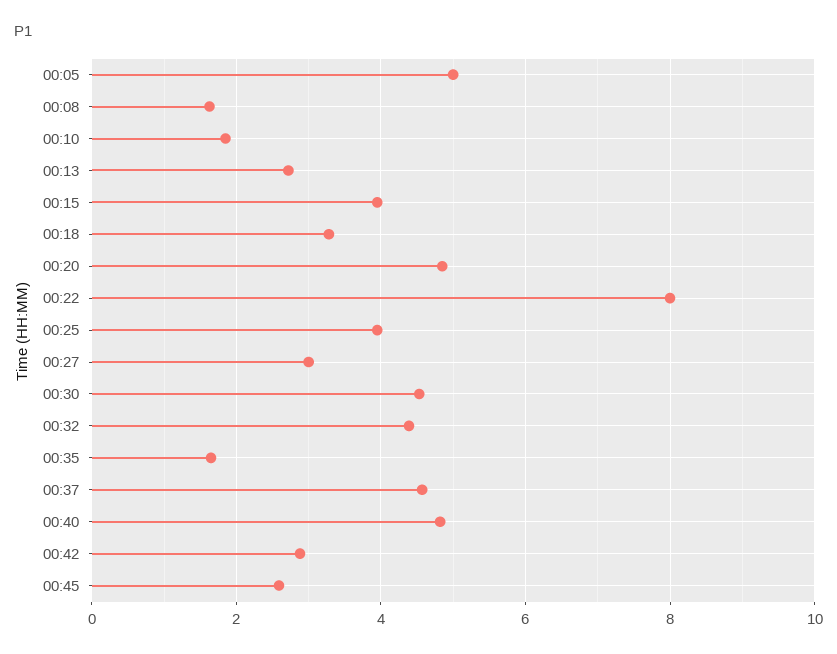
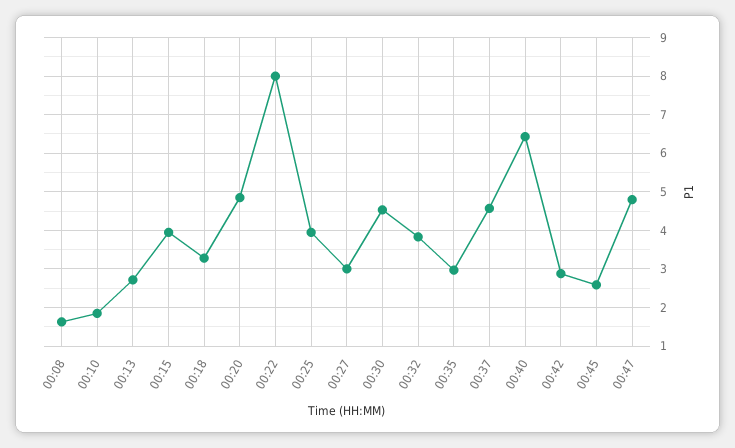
00:05: 5 -> none
00:32: 4.4 -> 3.8
00:35: 1.6 -> 3
00:40: 4.8 -> 6.4
00:47: none -> 4.8

